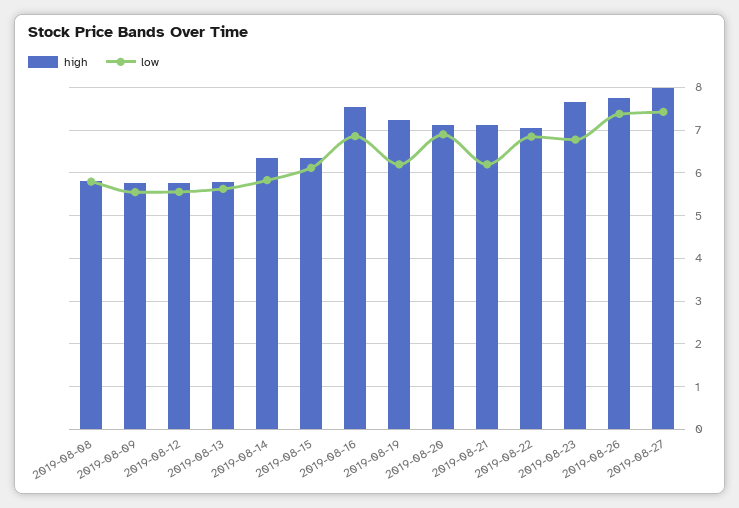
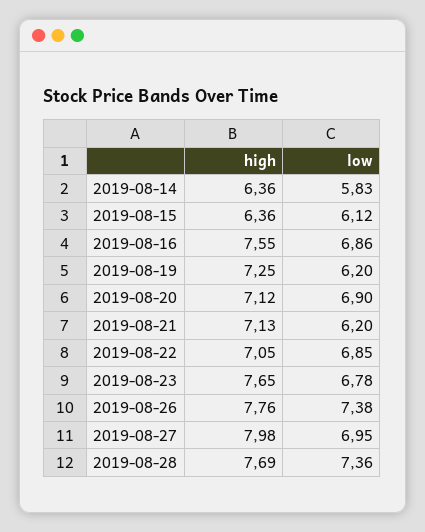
high, 2019-08-08: 5.8 -> none
low, 2019-08-08: 5.8 -> none
high, 2019-08-09: 5.8 -> none
low, 2019-08-09: 5.6 -> none
high, 2019-08-12: 5.8 -> none
low, 2019-08-12: 5.6 -> none
high, 2019-08-13: 5.8 -> none
low, 2019-08-13: 5.6 -> none
low, 2019-08-27: 7.4 -> 6.95
high, 2019-08-28: none -> 7.69
low, 2019-08-28: none -> 7.36

